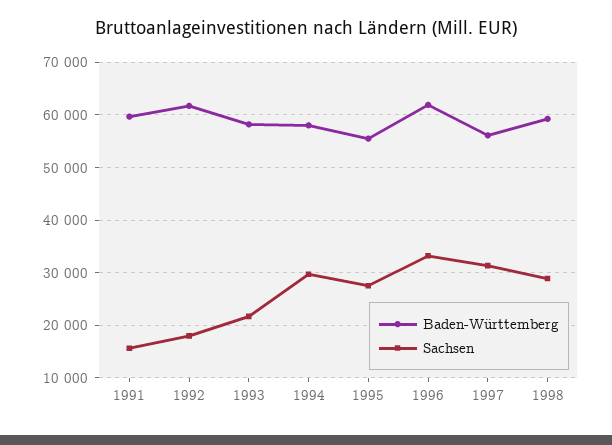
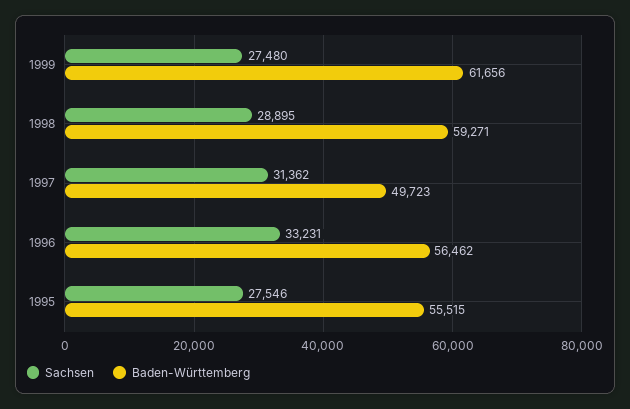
Baden-Württemberg, 1991: 60000 -> none
Sachsen, 1991: 16000 -> none
Baden-Württemberg, 1992: 62000 -> none
Sachsen, 1992: 18000 -> none
Baden-Württemberg, 1993: 58000 -> none
Sachsen, 1993: 22000 -> none
Baden-Württemberg, 1994: 58000 -> none
Sachsen, 1994: 30000 -> none
Baden-Württemberg, 1996: 62000 -> 56462
Baden-Württemberg, 1997: 56000 -> 49723
Sachsen, 1999: none -> 27480
Baden-Württemberg, 1999: none -> 61656

